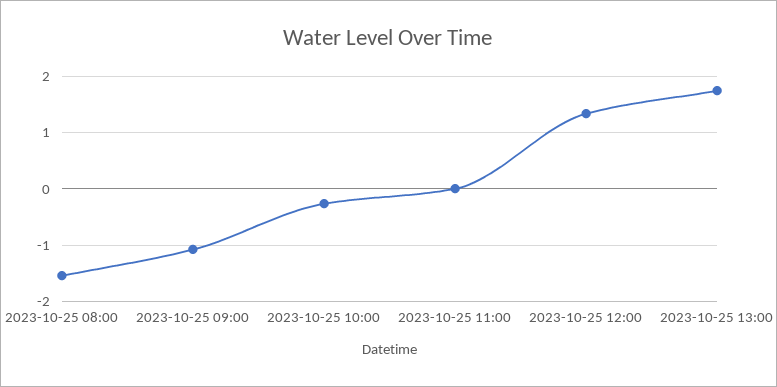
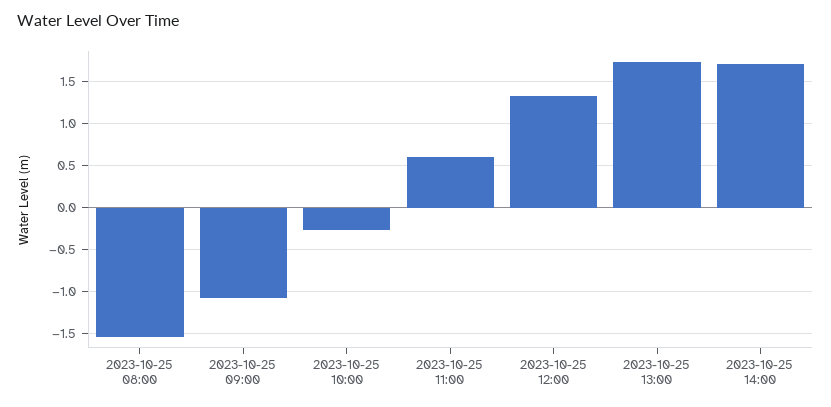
2023-10-25 11:00: 0 -> 0.6
2023-10-25 14:00: none -> 1.7

